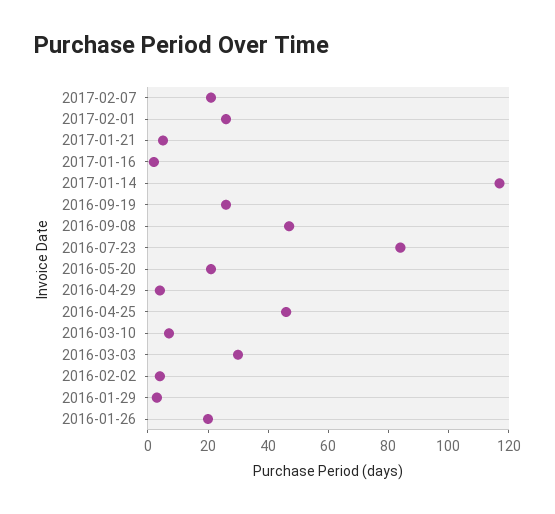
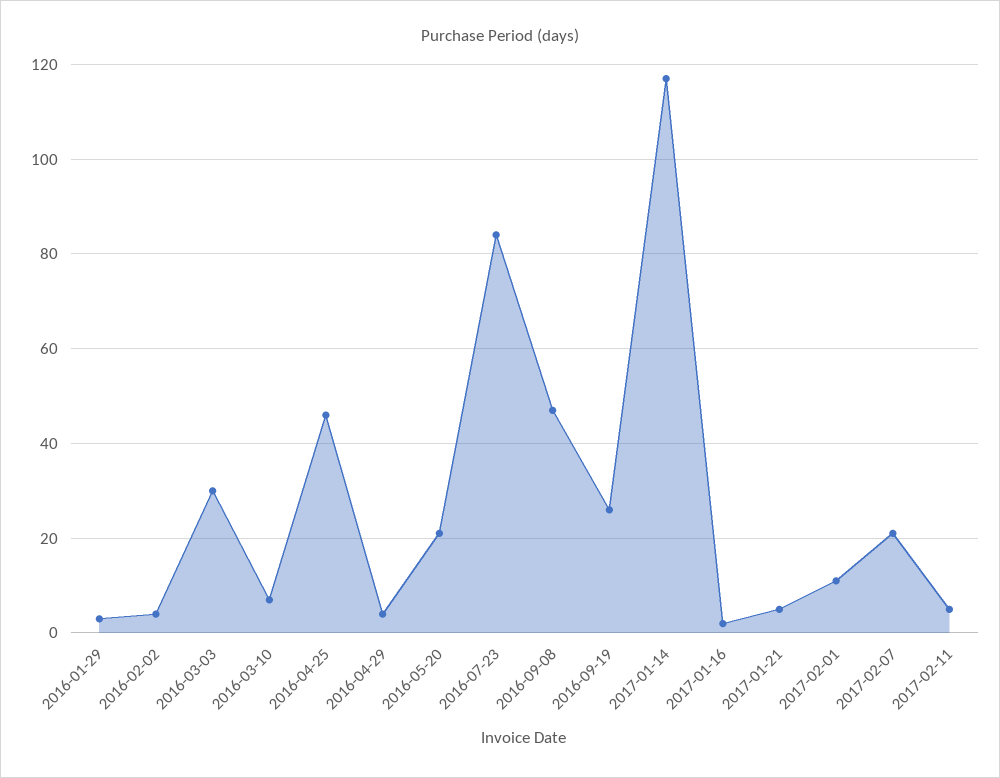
2017-02-01: 25 -> 10
2016-01-26: 20 -> none
2017-02-11: none -> 5

